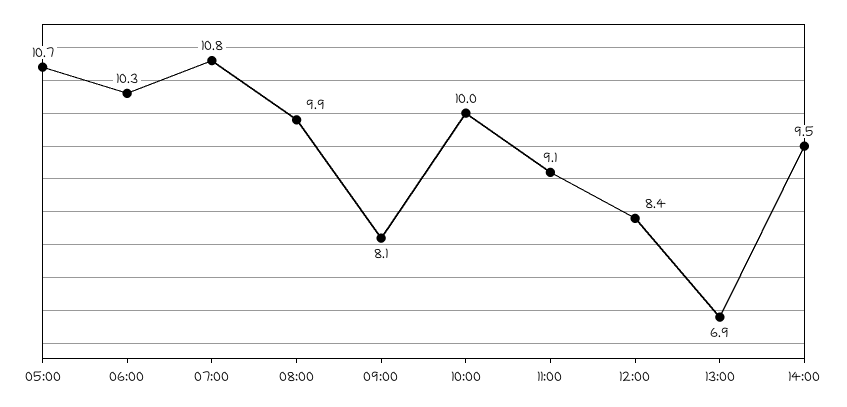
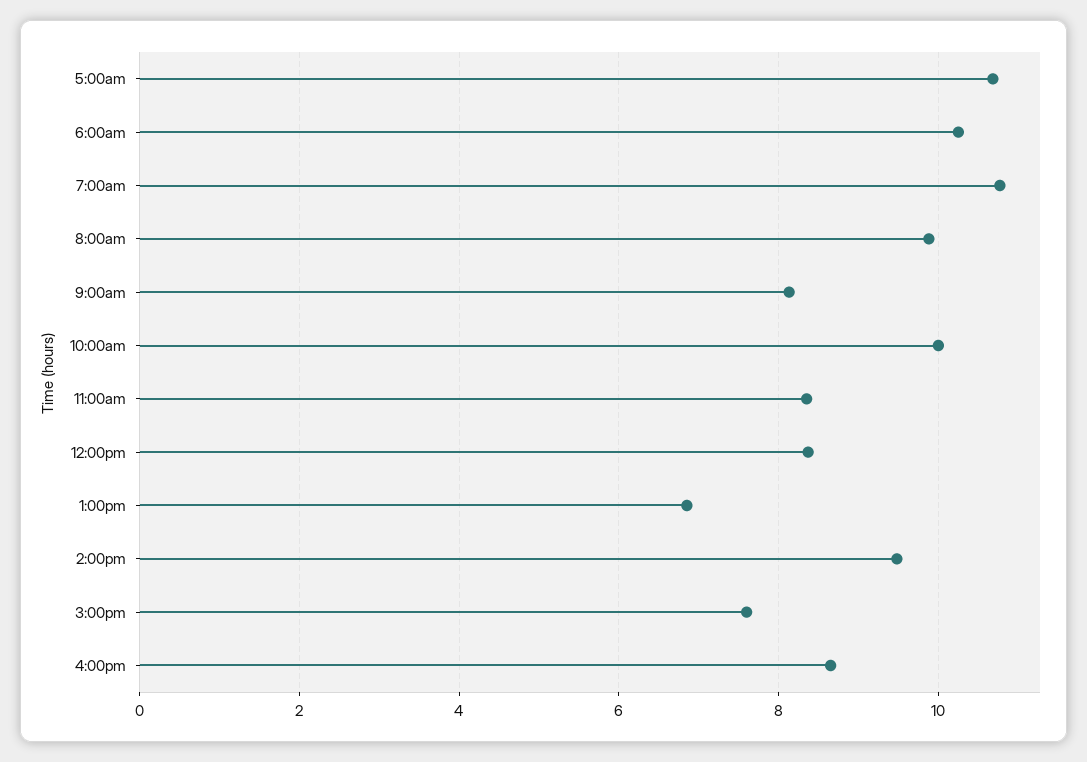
11:00: 9.1 -> 8.4
3:00pm: none -> 7.6
4:00pm: none -> 8.6

